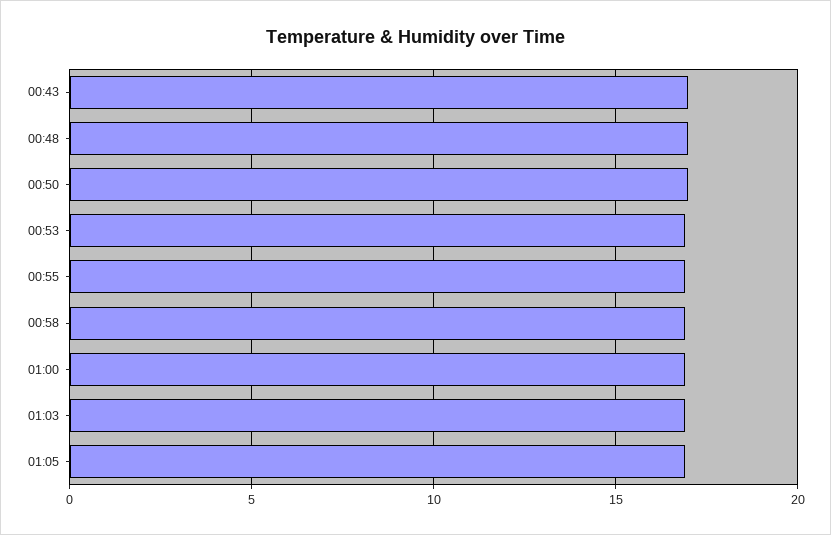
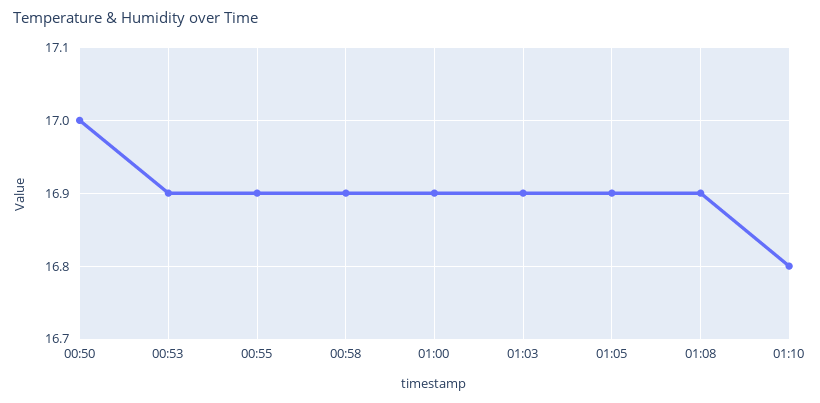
00:43: 17 -> none
00:48: 17 -> none
01:08: none -> 16.9
01:10: none -> 16.8

